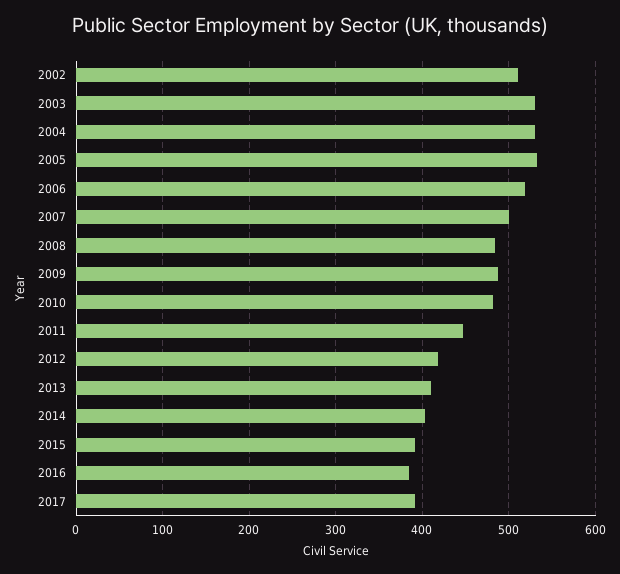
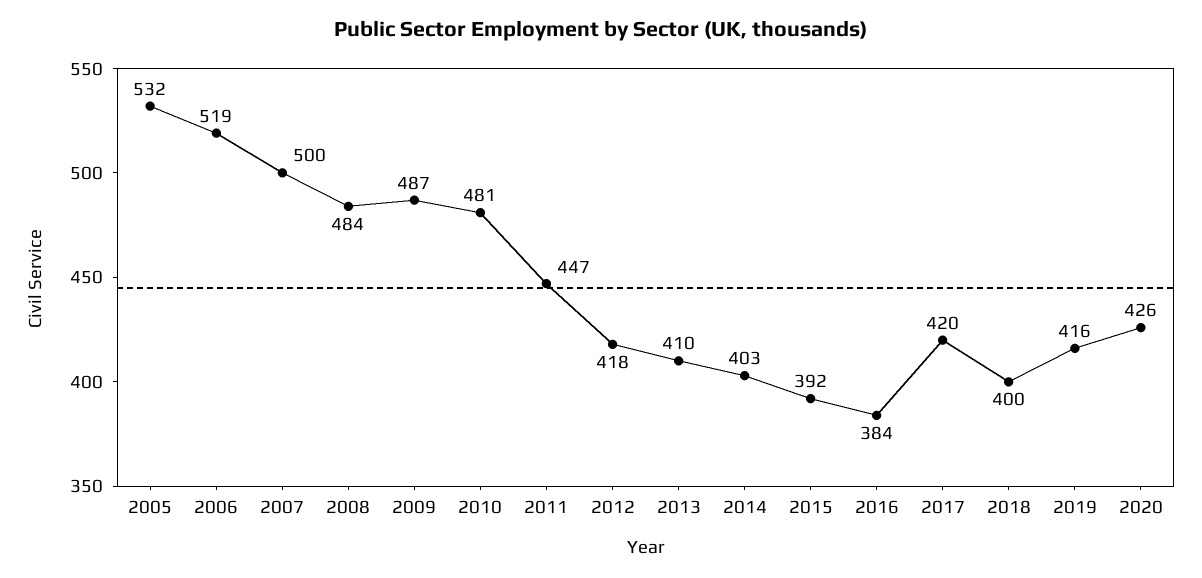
2002: 510 -> none
2003: 530 -> none
2004: 530 -> none
2017: 390 -> 420
2018: none -> 400
2019: none -> 416
2020: none -> 426

